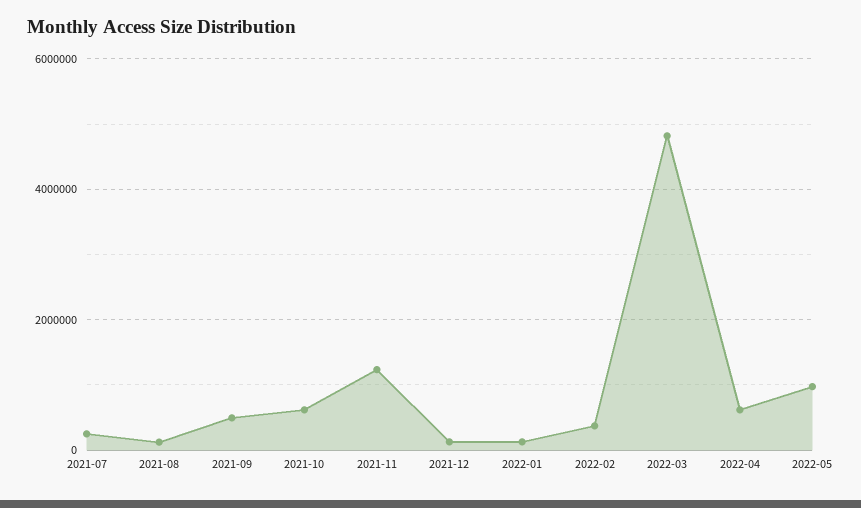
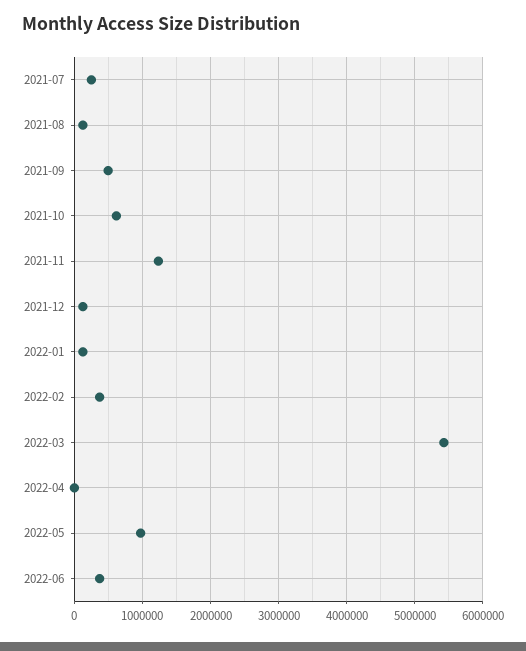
2022-03: 4800000 -> 5400000
2022-04: 600000 -> 0
2022-06: none -> 400000

